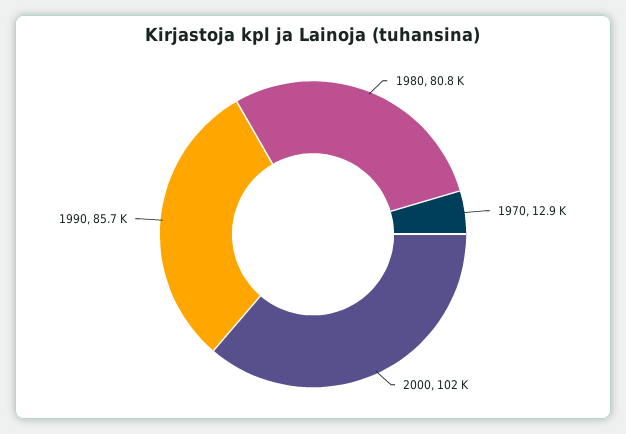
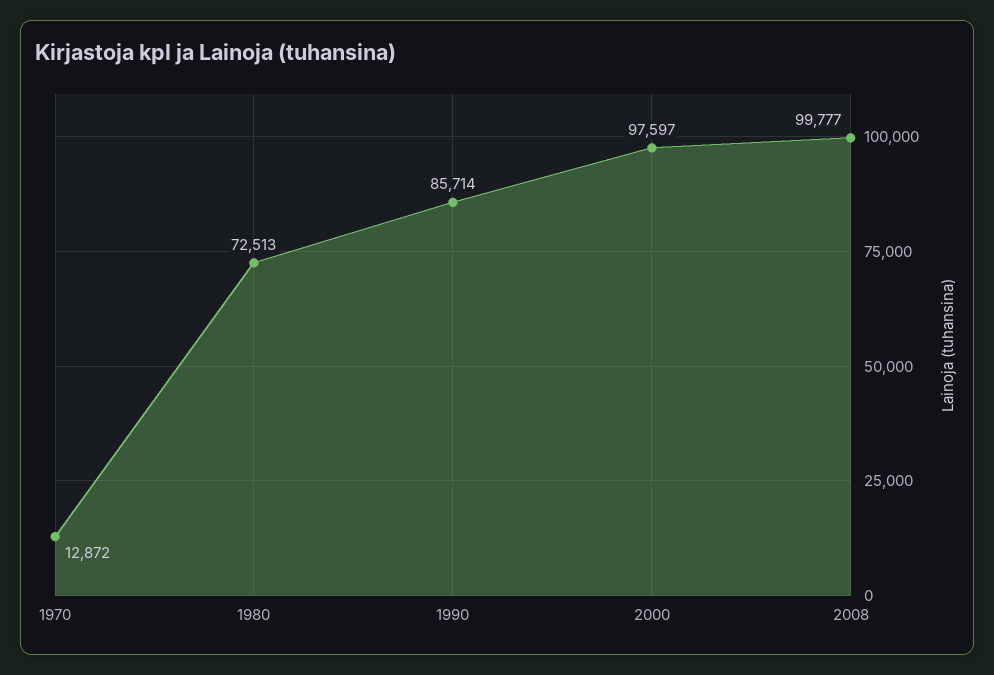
1980: 80800 -> 72513
2000: 102000 -> 97597
2008: none -> 99777

